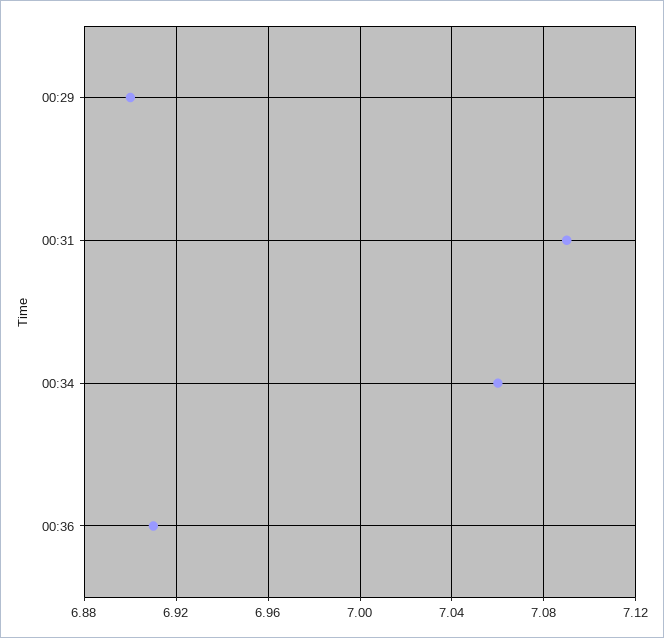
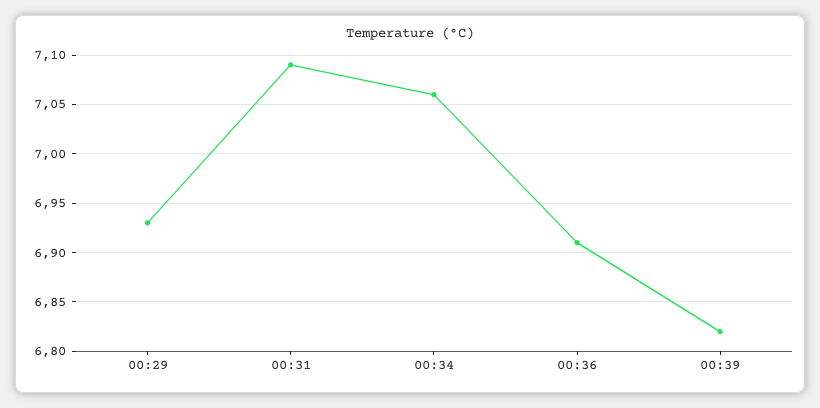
00:29: 6.9 -> 6.93
00:39: none -> 6.82

